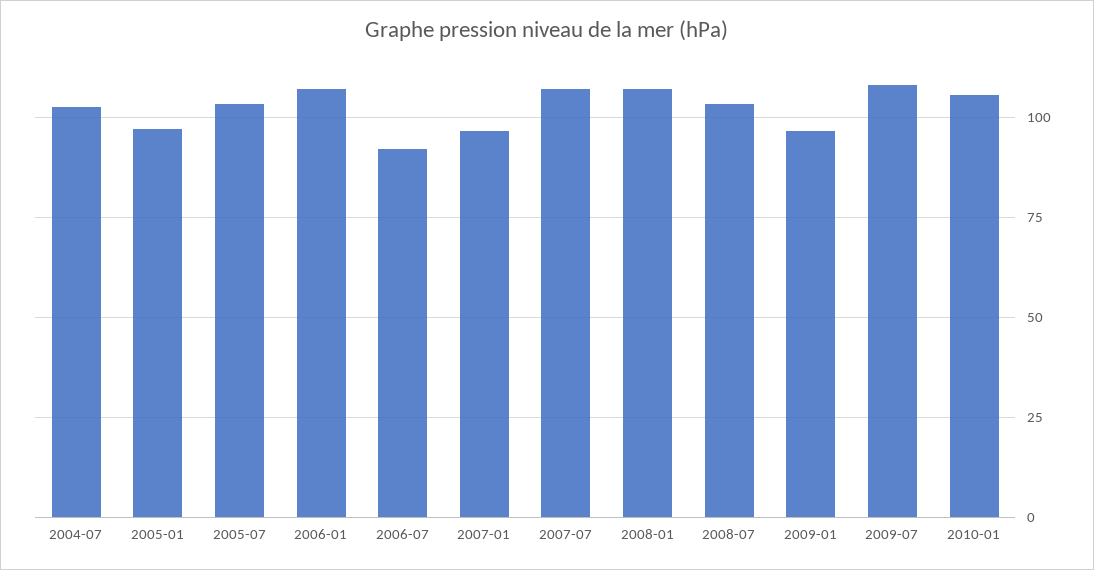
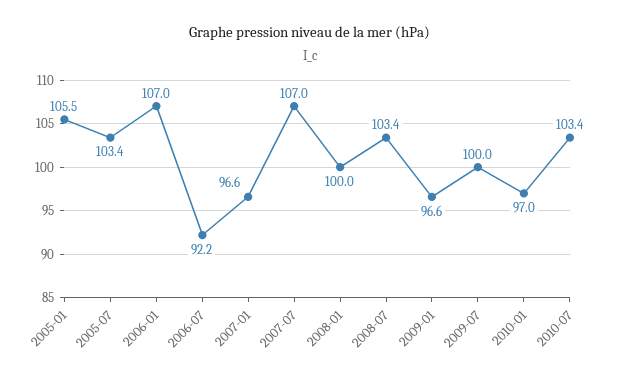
2004-07: 102.5 -> none
2005-01: 97.5 -> 105.5
2008-01: 107.5 -> 100
2009-07: 107.5 -> 100
2010-01: 105 -> 97
2010-07: none -> 103.4

